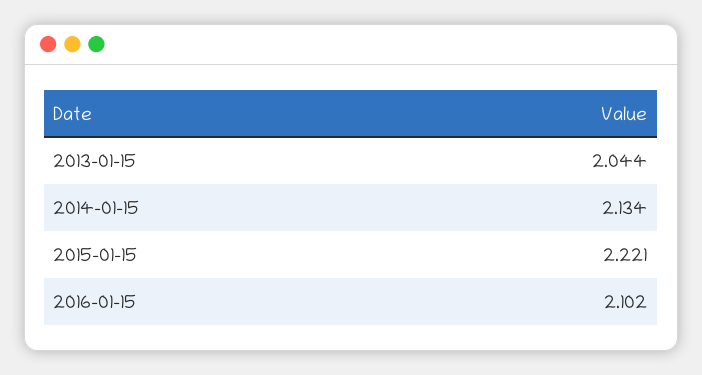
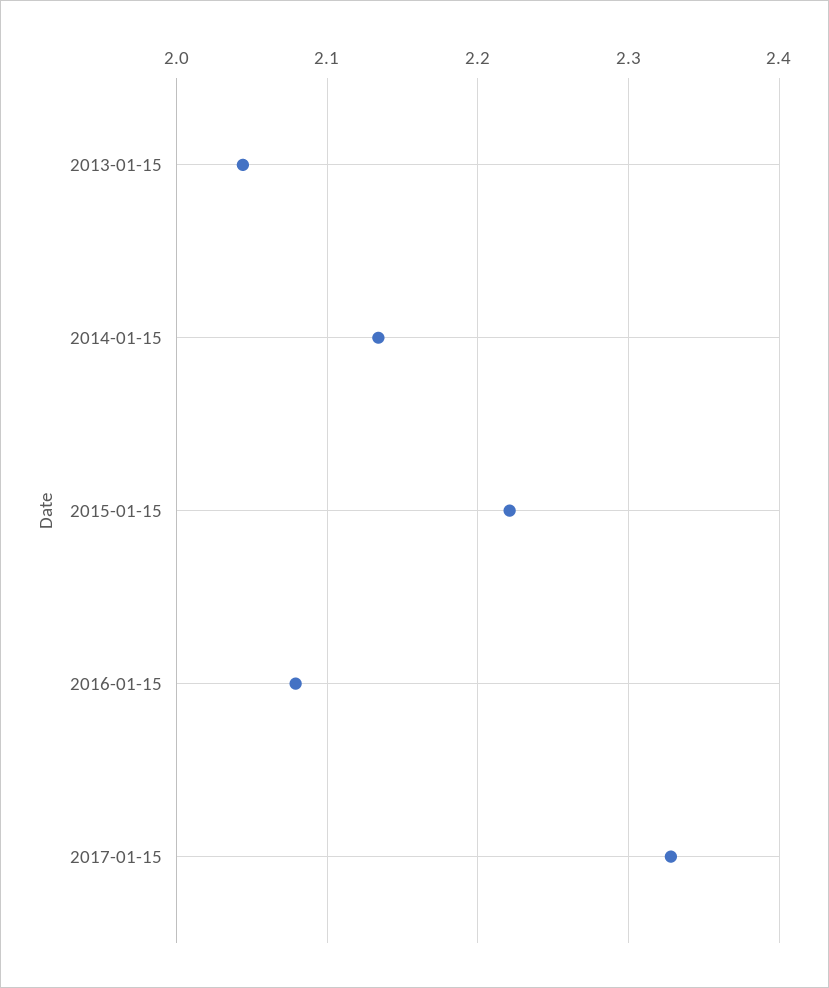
2016-01-15: 2.102 -> 2.08
2017-01-15: none -> 2.33

